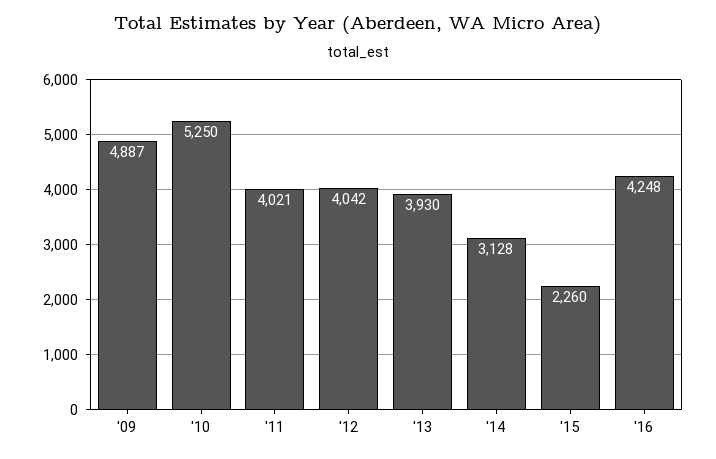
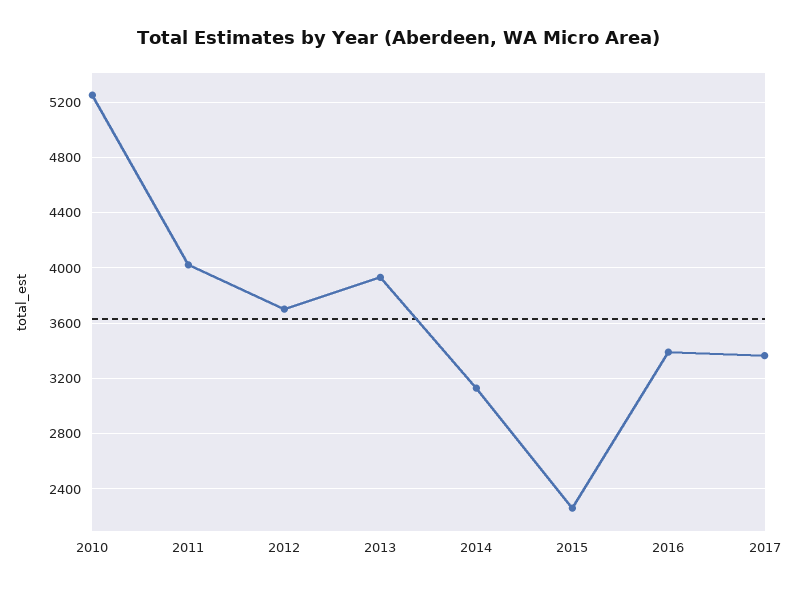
'09: 4887 -> none
'12: 4042 -> 3700
'16: 4248 -> 3400
2017: none -> 3350

